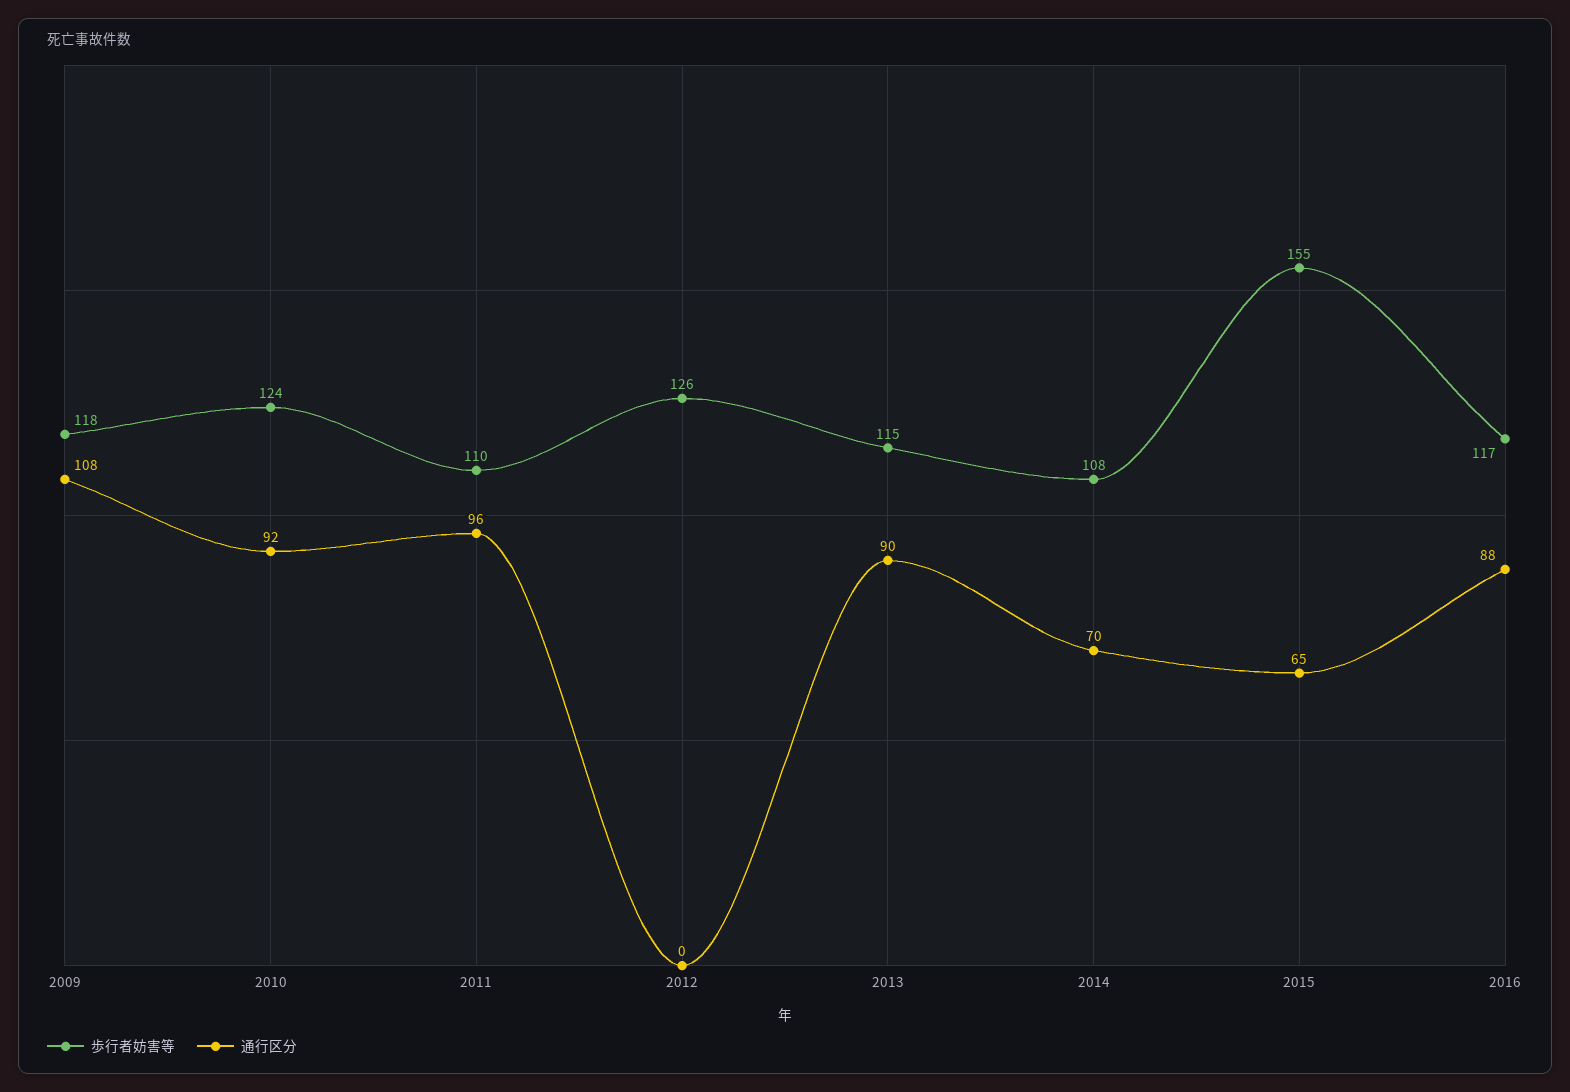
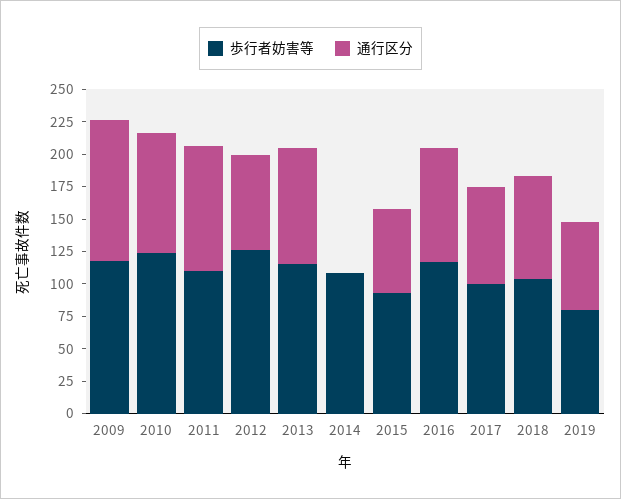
通行区分, 2012: 0 -> 75
通行区分, 2014: 70 -> 0
歩行者妨害等, 2015: 155 -> 100
歩行者妨害等, 2017: none -> 100
通行区分, 2017: none -> 75
歩行者妨害等, 2018: none -> 100
通行区分, 2018: none -> 75
歩行者妨害等, 2019: none -> 75
通行区分, 2019: none -> 75

